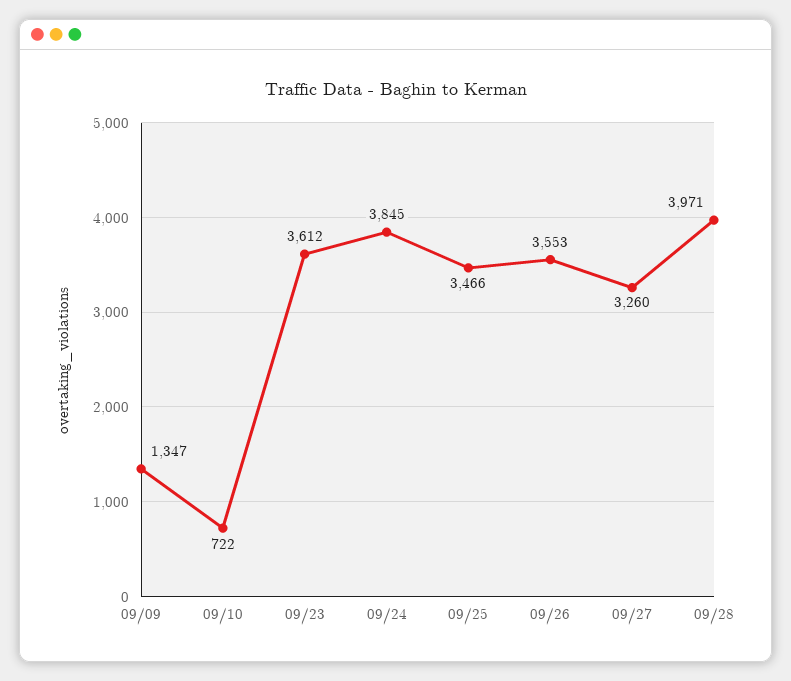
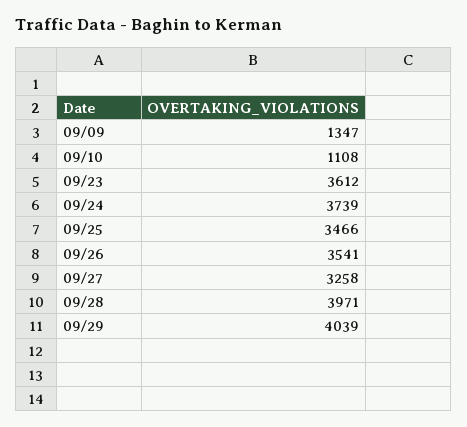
09/10: 722 -> 1108
09/24: 3845 -> 3739
09/26: 3553 -> 3541
09/27: 3260 -> 3258
09/29: none -> 4039

